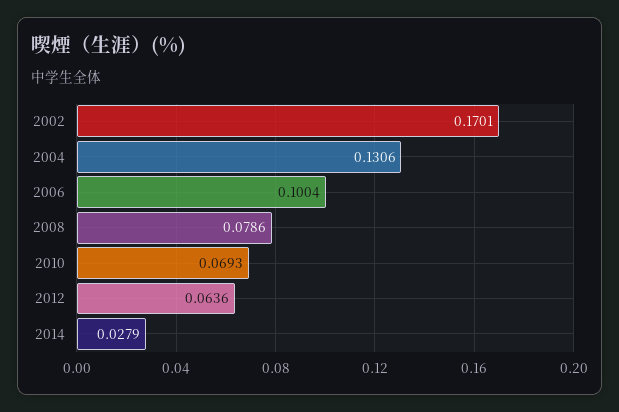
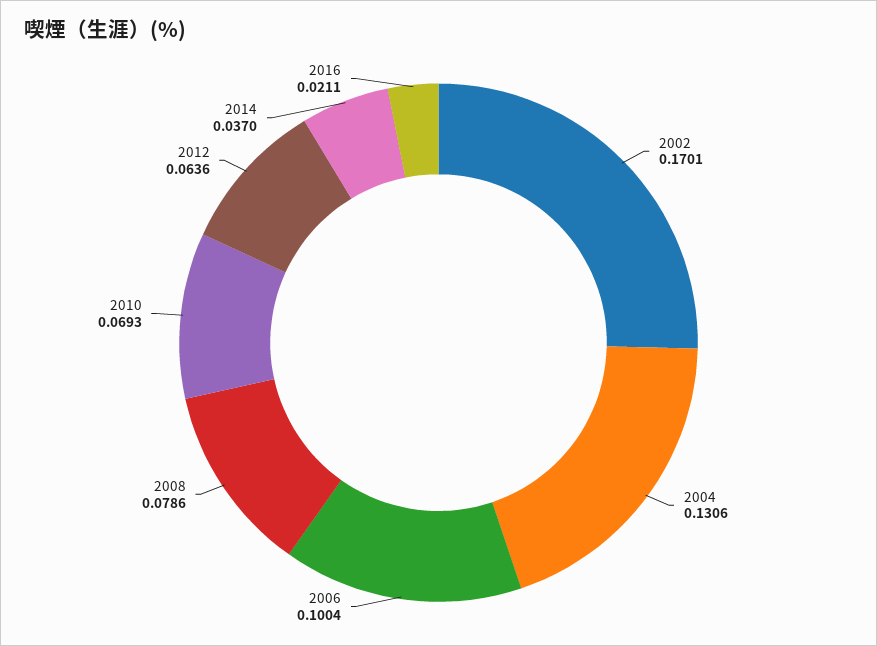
2014: 0.0279 -> 0.037
2016: none -> 0.0211

